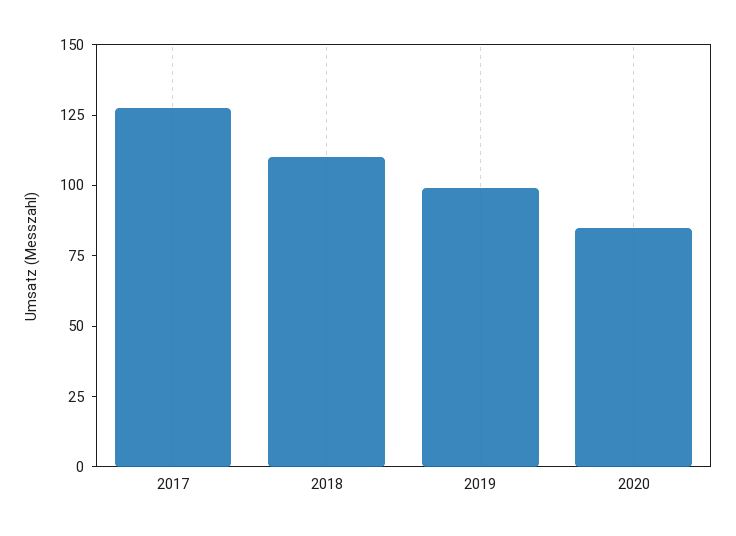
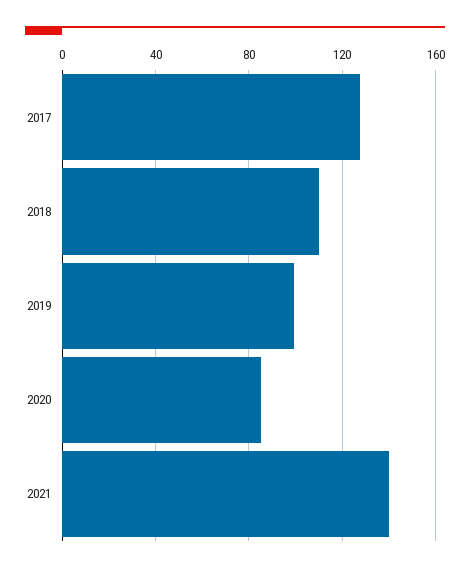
2021: none -> 140

